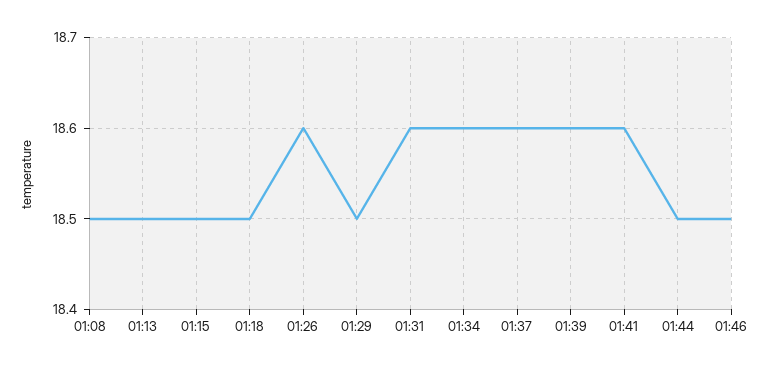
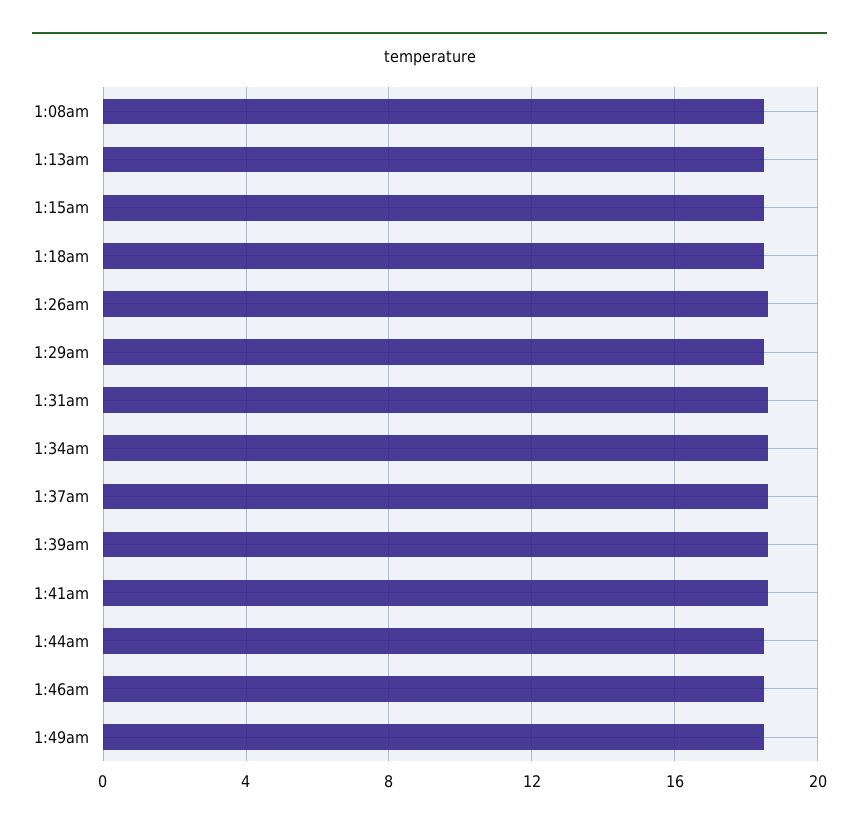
1:49am: none -> 18.5

